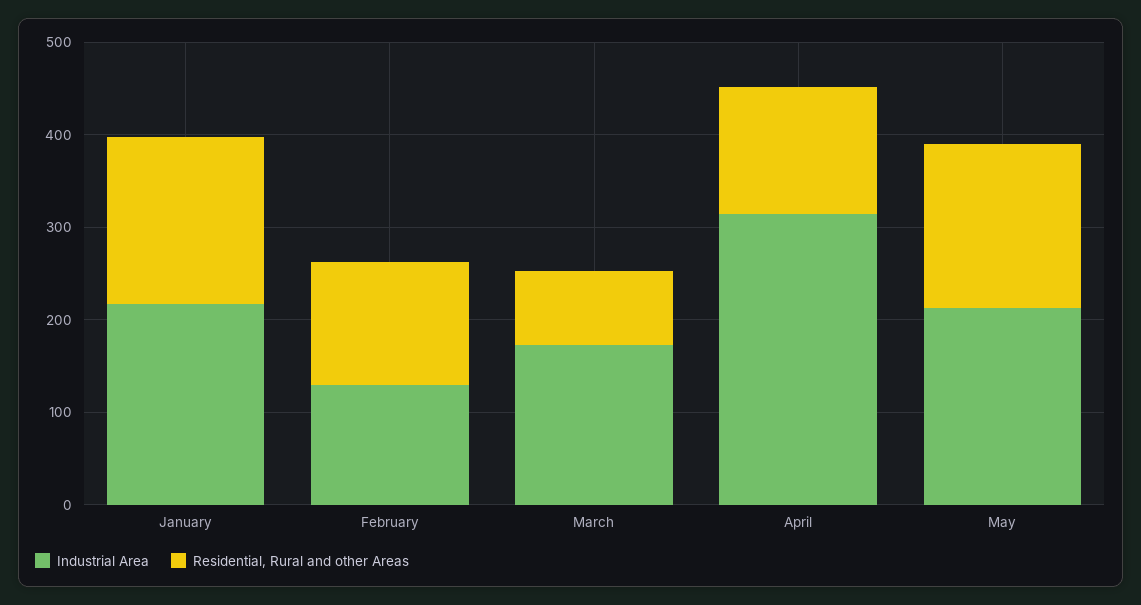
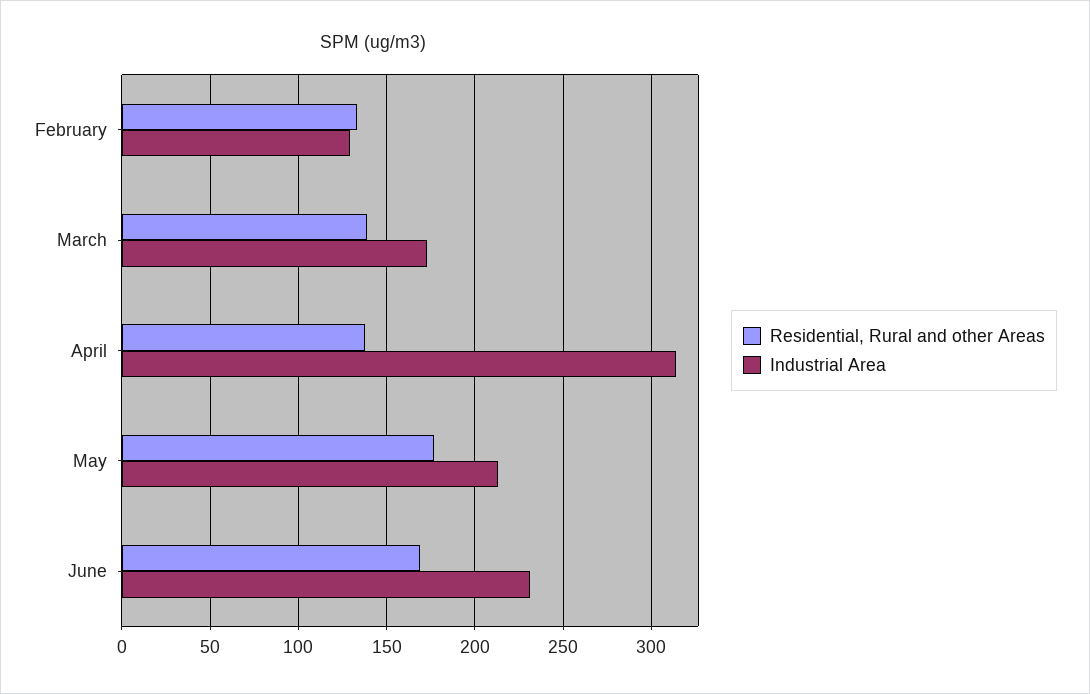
Industrial Area, January: 220 -> none
Residential, Rural and other Areas, January: 180 -> none
Residential, Rural and other Areas, March: 80 -> 140
Residential, Rural and other Areas, June: none -> 170
Industrial Area, June: none -> 230

